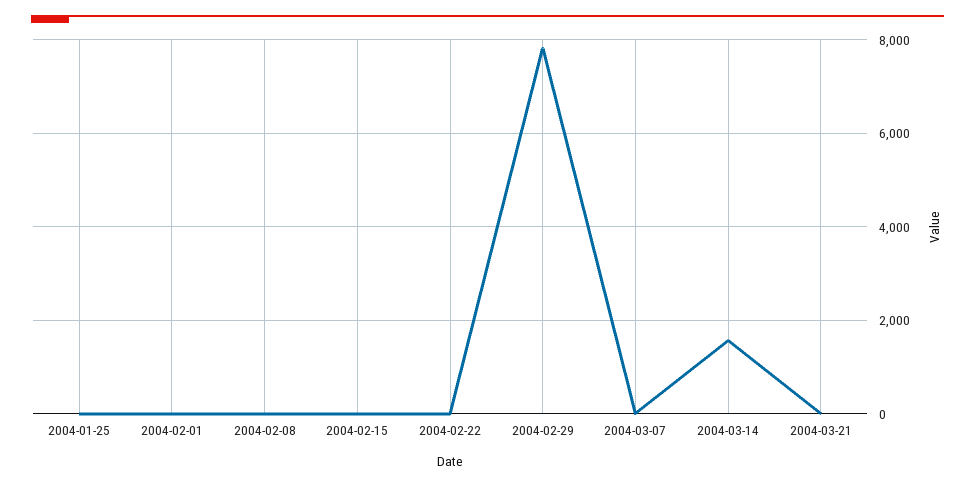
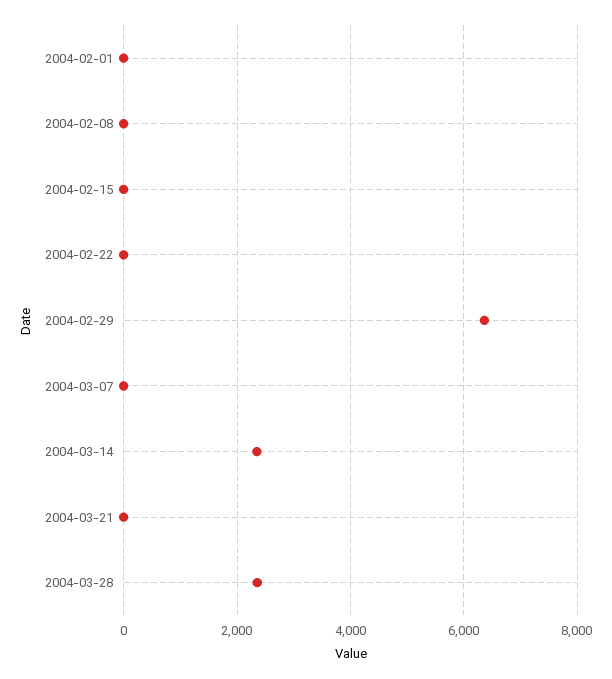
2004-01-25: 0 -> none
2004-02-29: 7800 -> 6400
2004-03-14: 1600 -> 2400
2004-03-28: none -> 2400

